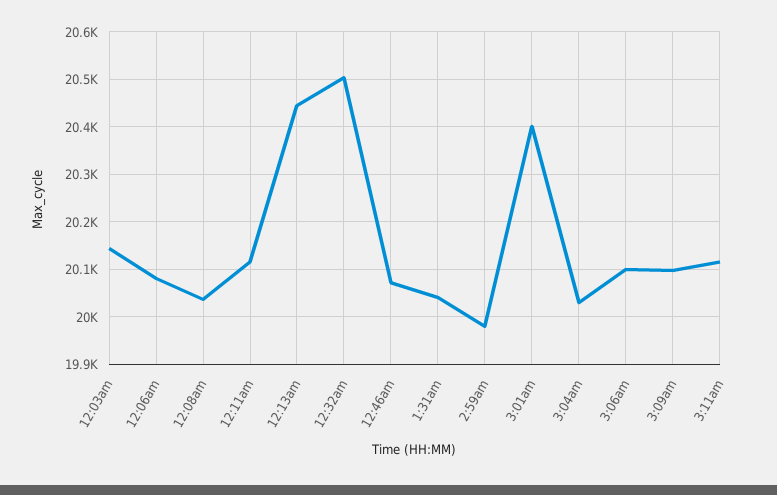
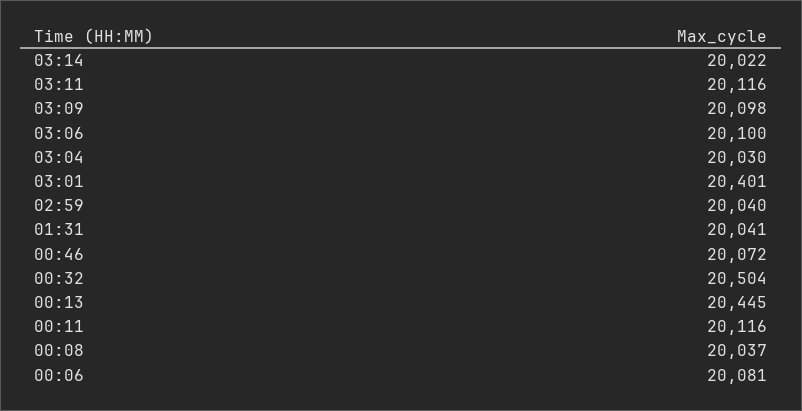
12:03am: 20140 -> none
2:59am: 19980 -> 20040
03:14: none -> 20022

